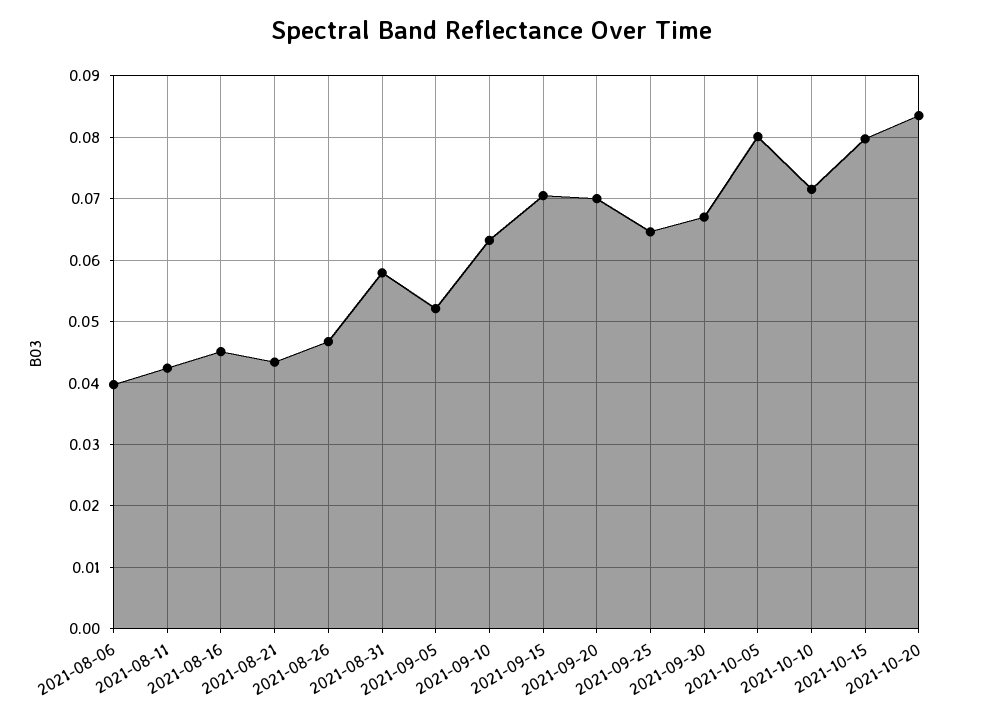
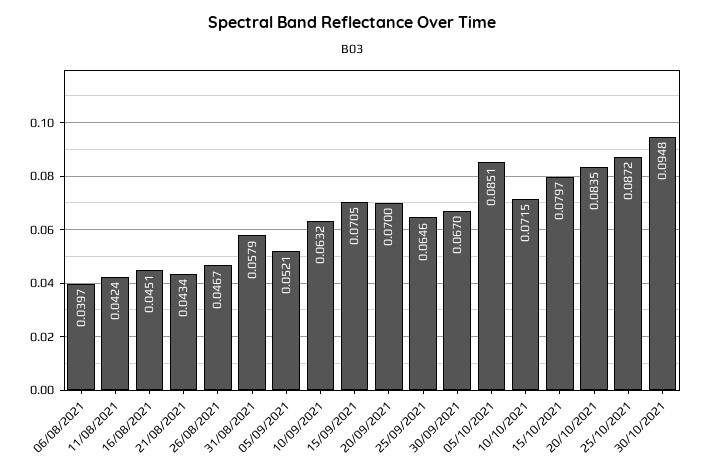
2021-10-05: 0.08 -> 0.0851
25/10/2021: none -> 0.0872
30/10/2021: none -> 0.0948

